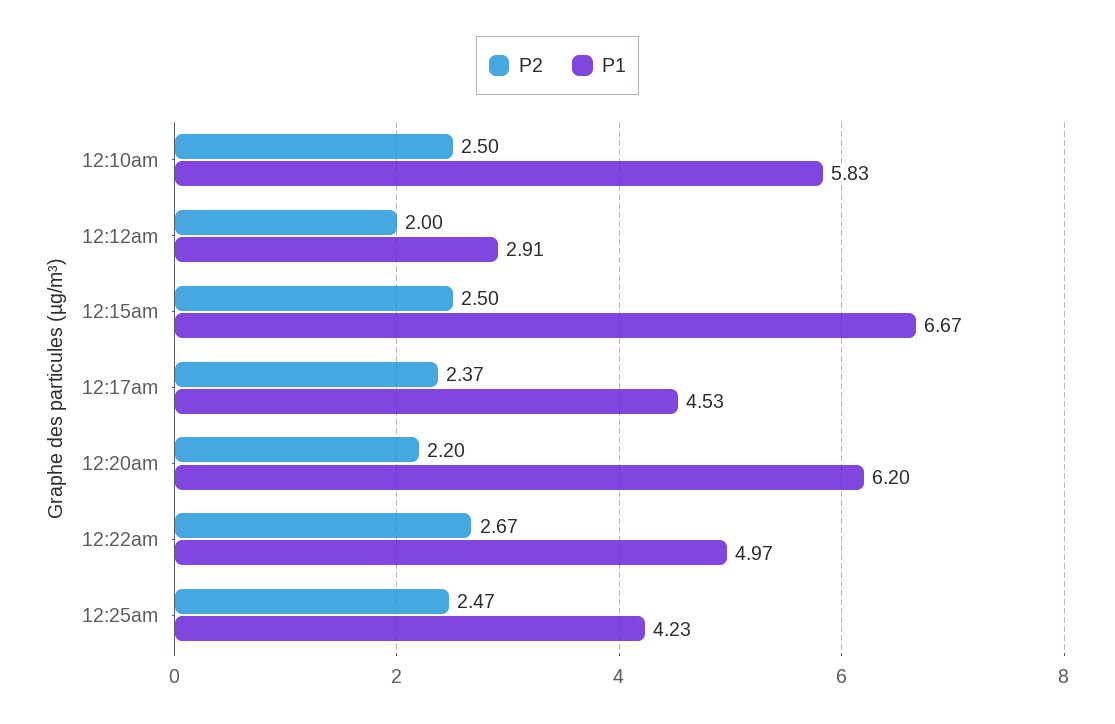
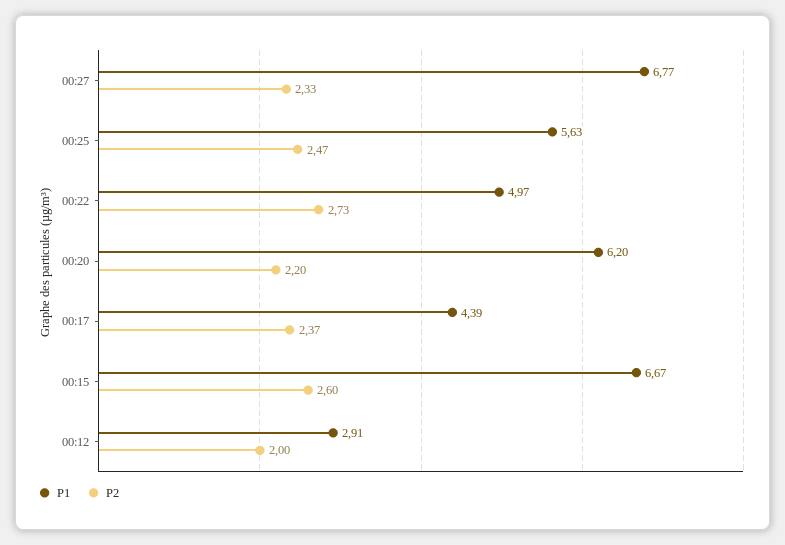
P2, 12:10am: 2.5 -> none
P1, 12:10am: 5.83 -> none
P2, 12:15am: 2.5 -> 2.6
P1, 12:17am: 4.53 -> 4.39
P2, 12:22am: 2.67 -> 2.73
P1, 12:25am: 4.23 -> 5.63
P1, 00:27: none -> 6.77
P2, 00:27: none -> 2.33

